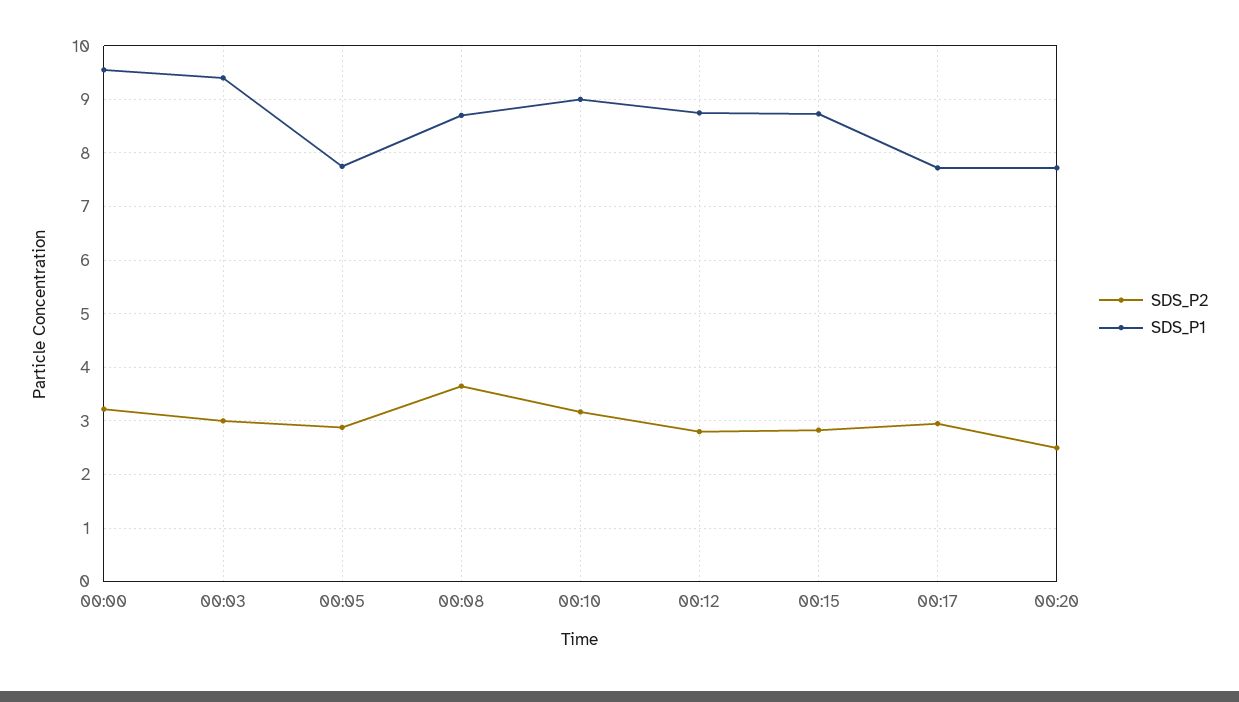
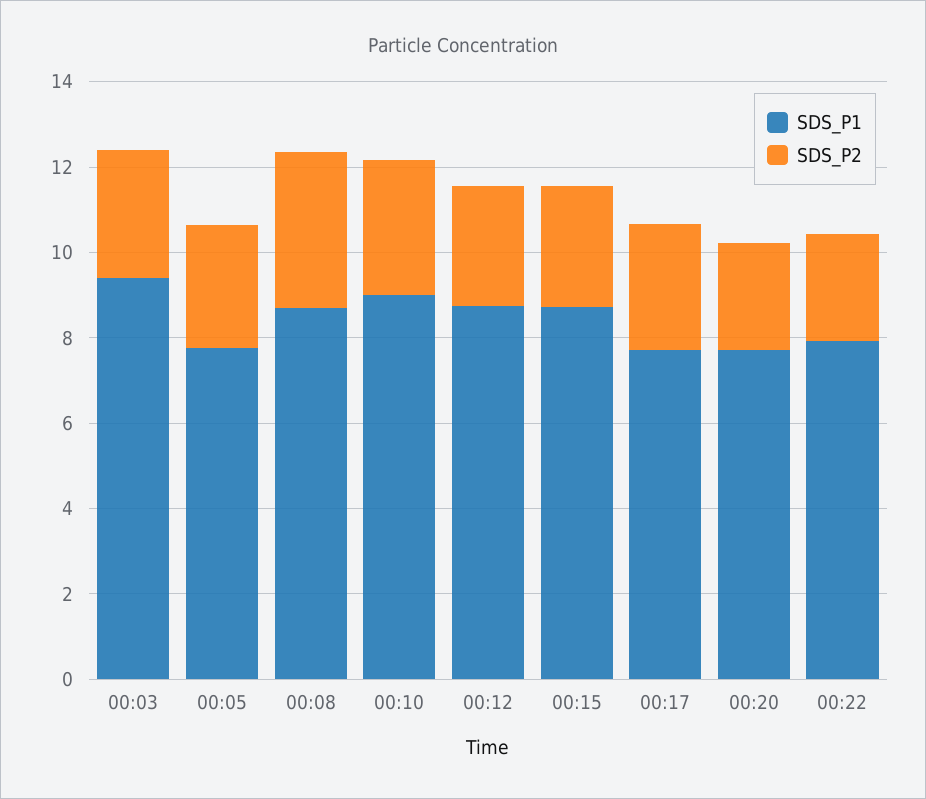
SDS_P2, 00:00: 3.2 -> none
SDS_P1, 00:00: 9.6 -> none
SDS_P1, 00:22: none -> 8
SDS_P2, 00:22: none -> 2.5

